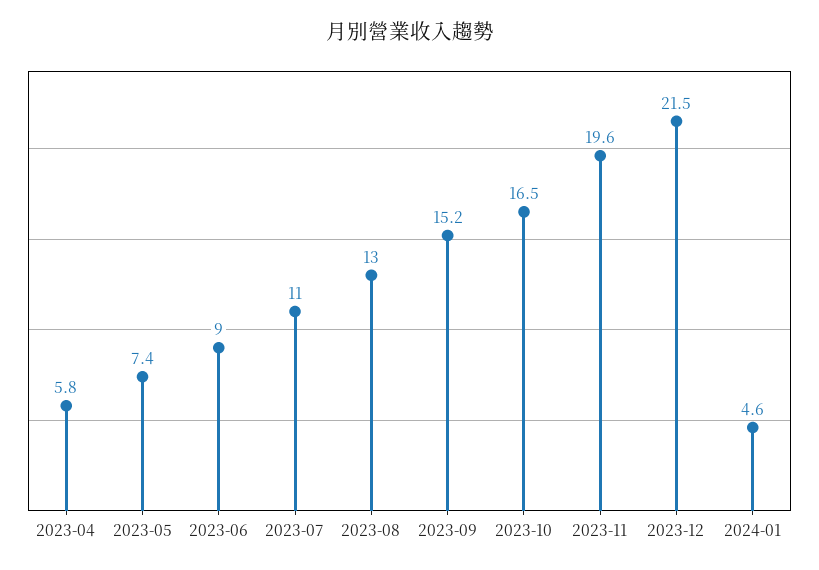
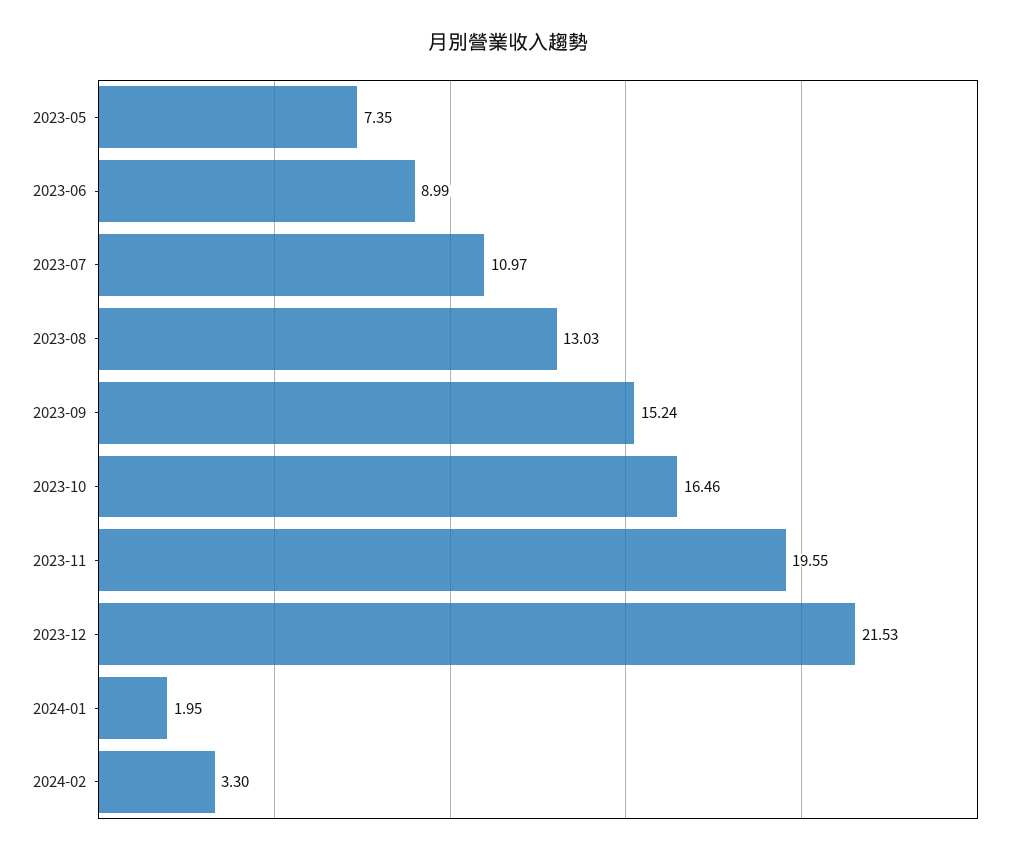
2023-04: 5.8 -> none
2024-01: 4.6 -> 1.95
2024-02: none -> 3.3

